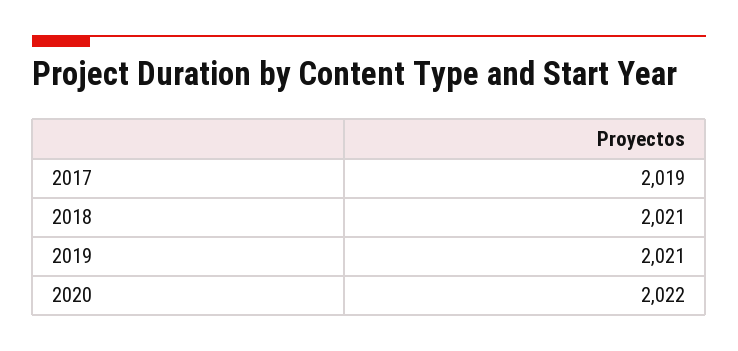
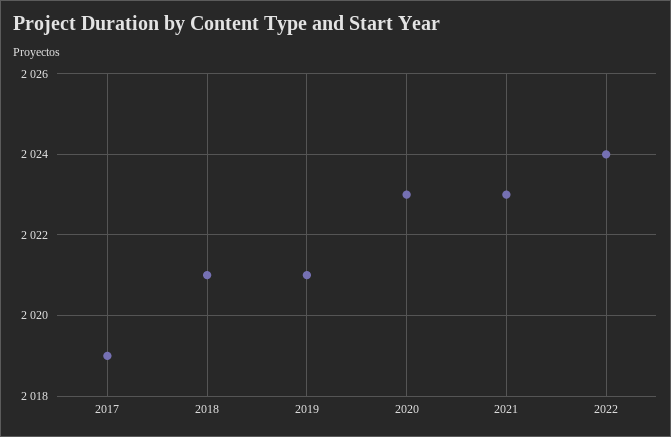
2020: 2022 -> 2023
2021: none -> 2023
2022: none -> 2024

